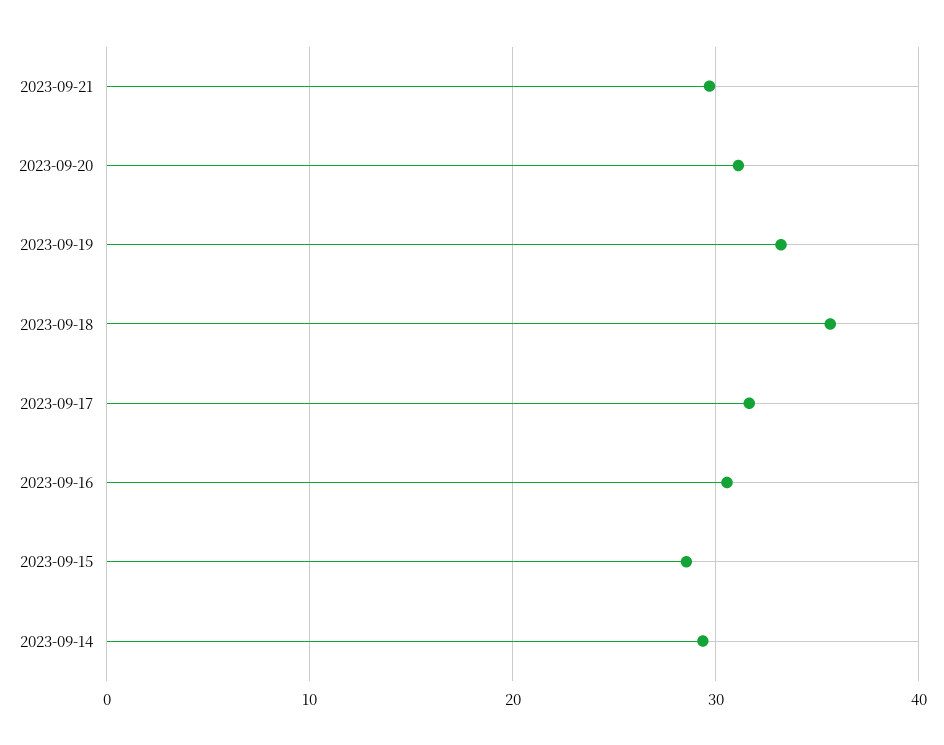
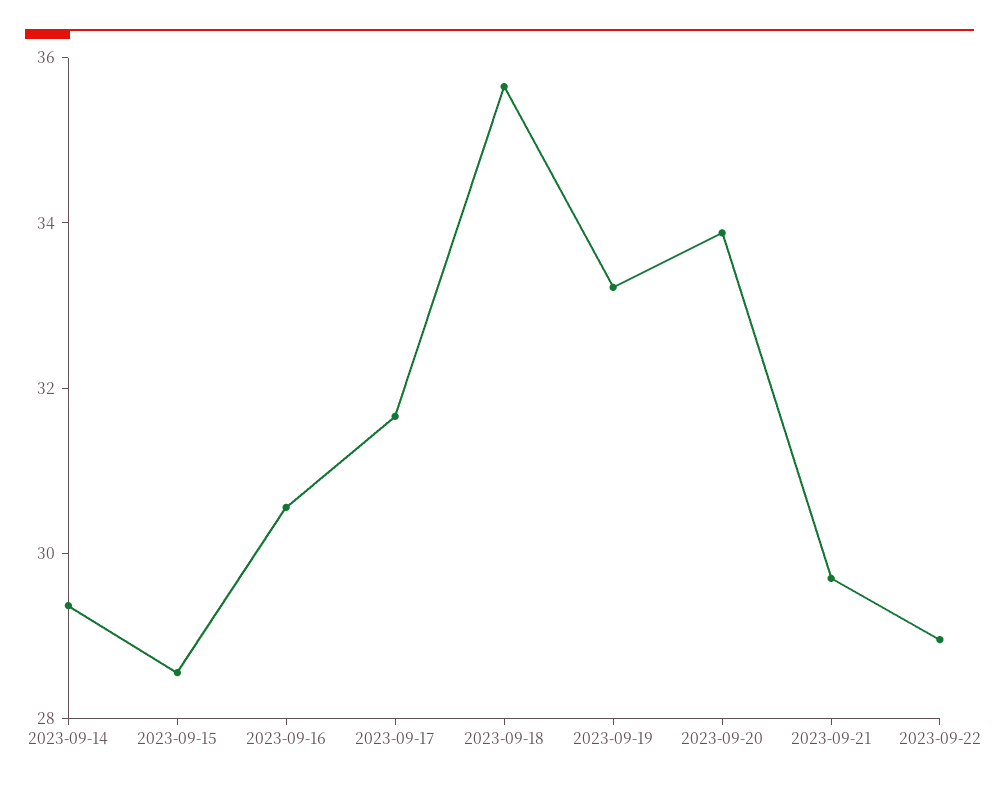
2023-09-20: 31 -> 34
2023-09-22: none -> 29

